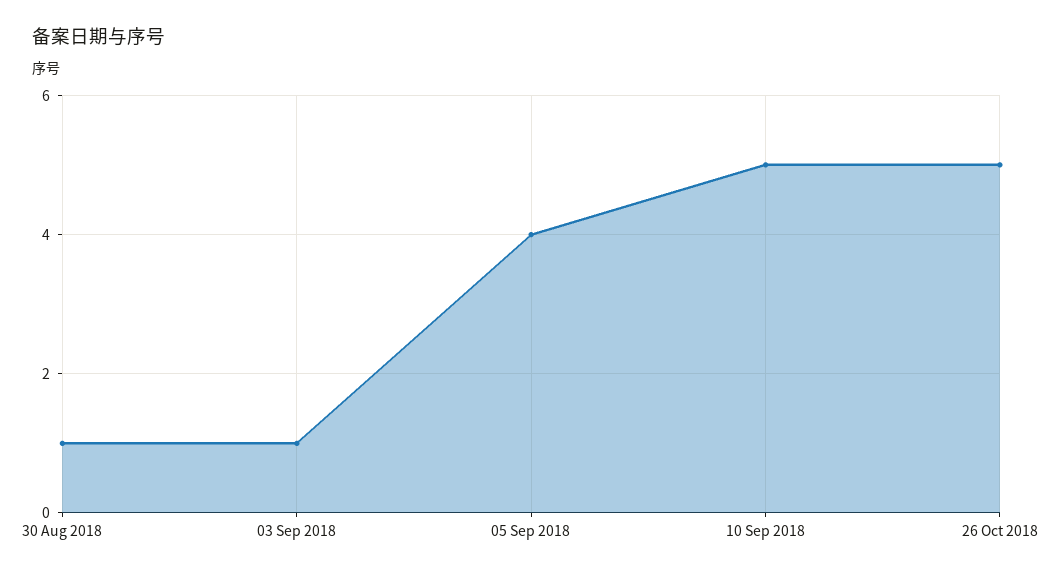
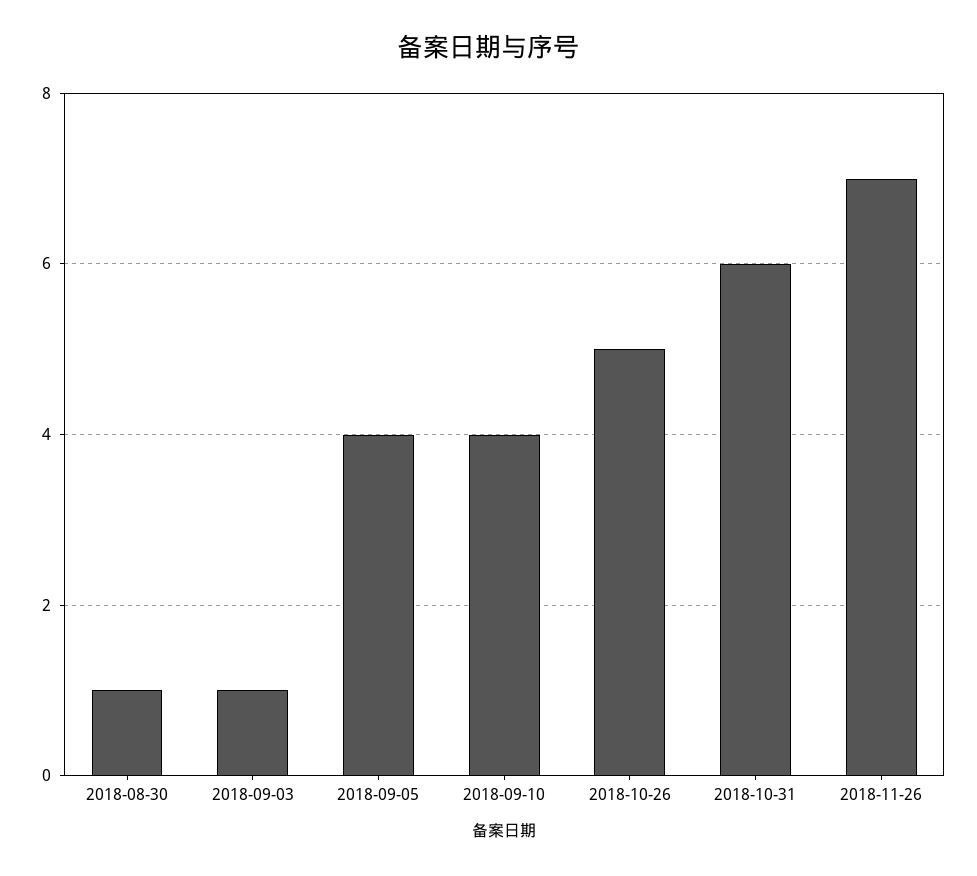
10 Sep 2018: 5 -> 4
2018-10-31: none -> 6
2018-11-26: none -> 7

